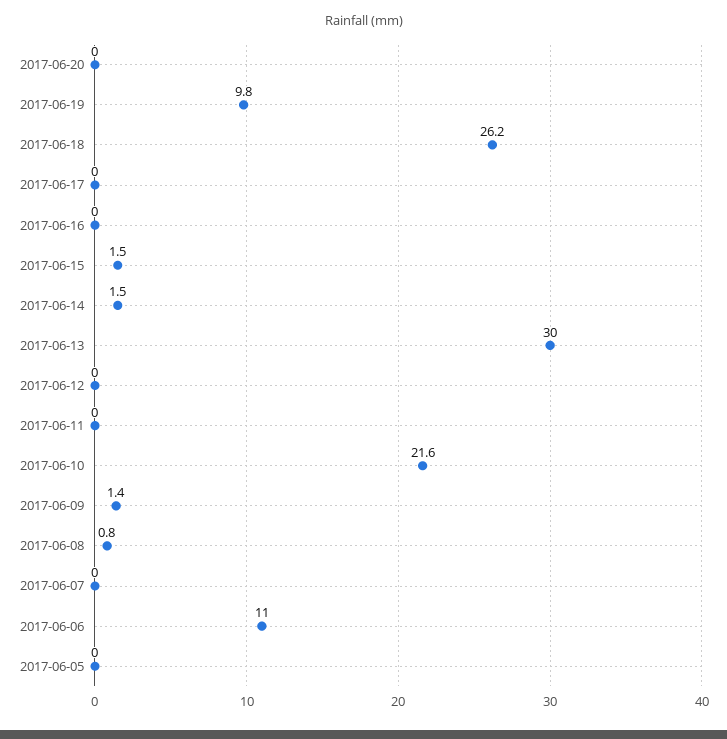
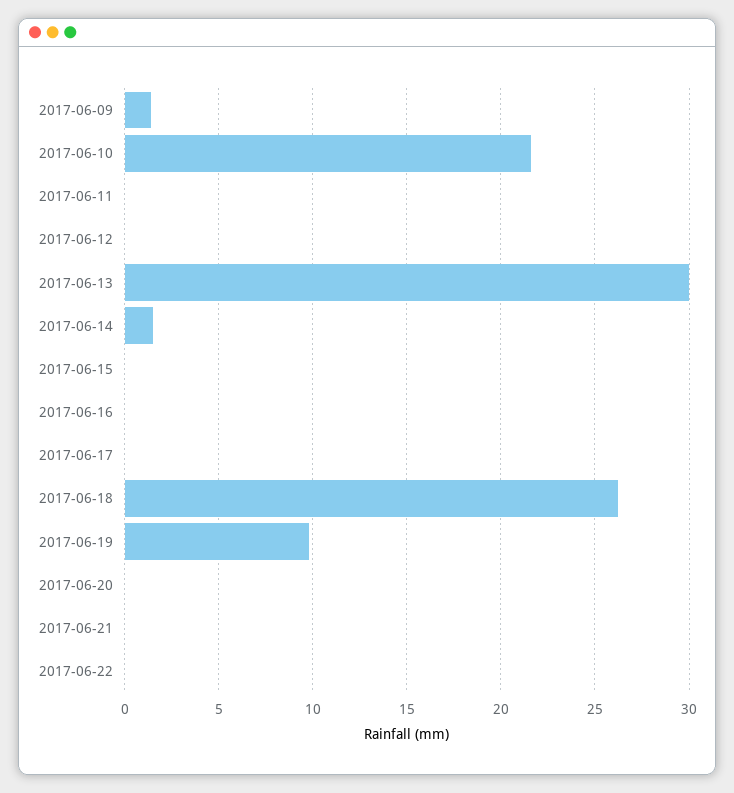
2017-06-15: 1.5 -> 0
2017-06-08: 0.8 -> none
2017-06-07: 0 -> none
2017-06-06: 11 -> none
2017-06-05: 0 -> none
2017-06-21: none -> 0
2017-06-22: none -> 0

